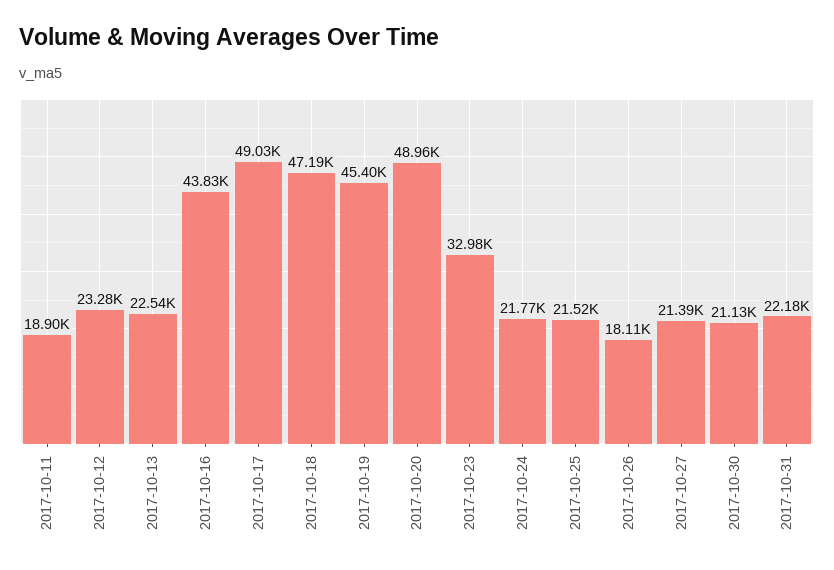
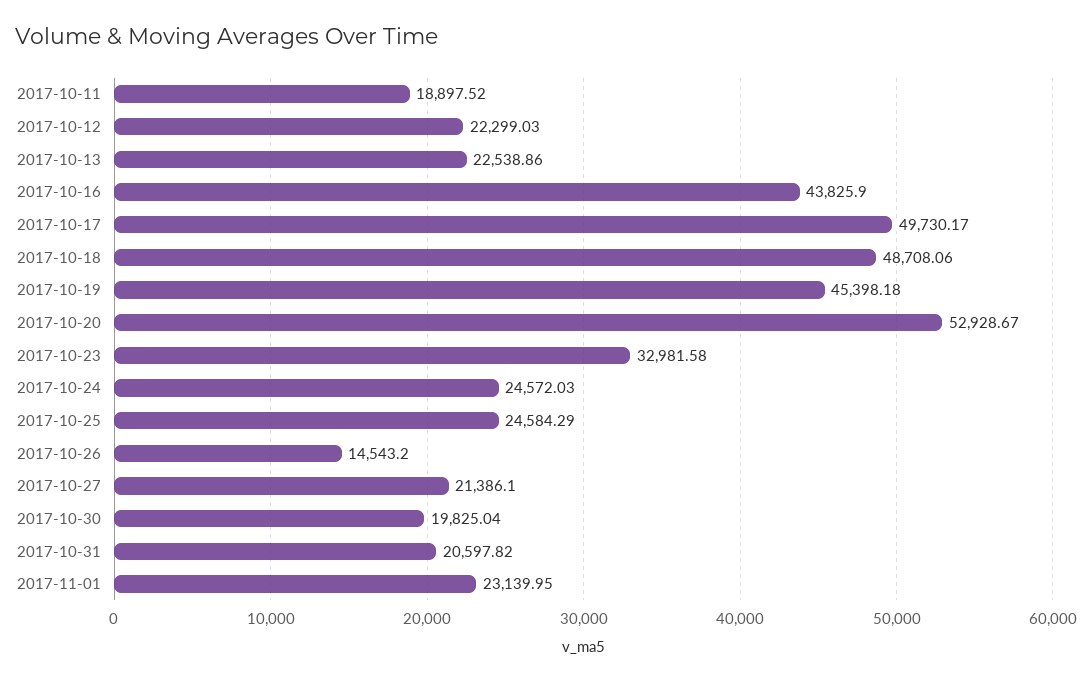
2017-10-12: 23280 -> 22299.03
2017-10-17: 49030 -> 49730.17
2017-10-18: 47190 -> 48708.06
2017-10-20: 48960 -> 52928.67
2017-10-24: 21770 -> 24572.03
2017-10-25: 21520 -> 24584.29
2017-10-26: 18110 -> 14543.2
2017-10-30: 21130 -> 19825.04
2017-10-31: 22180 -> 20597.82
2017-11-01: none -> 23139.95

